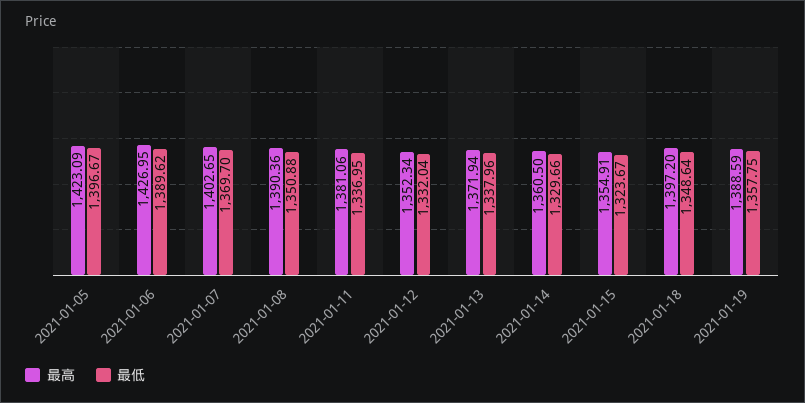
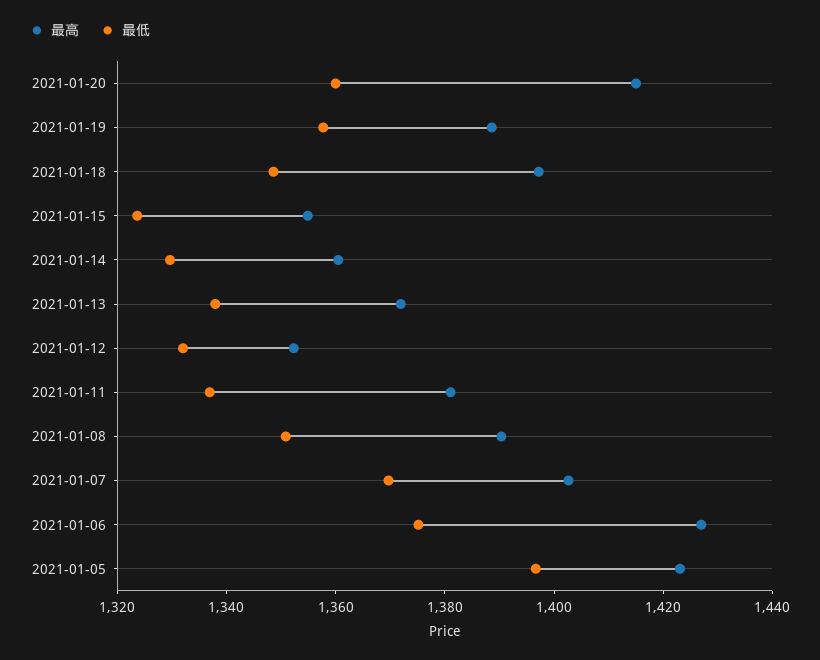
最低, 2021-01-06: 1389.62 -> 1375
最高, 2021-01-20: none -> 1415
最低, 2021-01-20: none -> 1360

